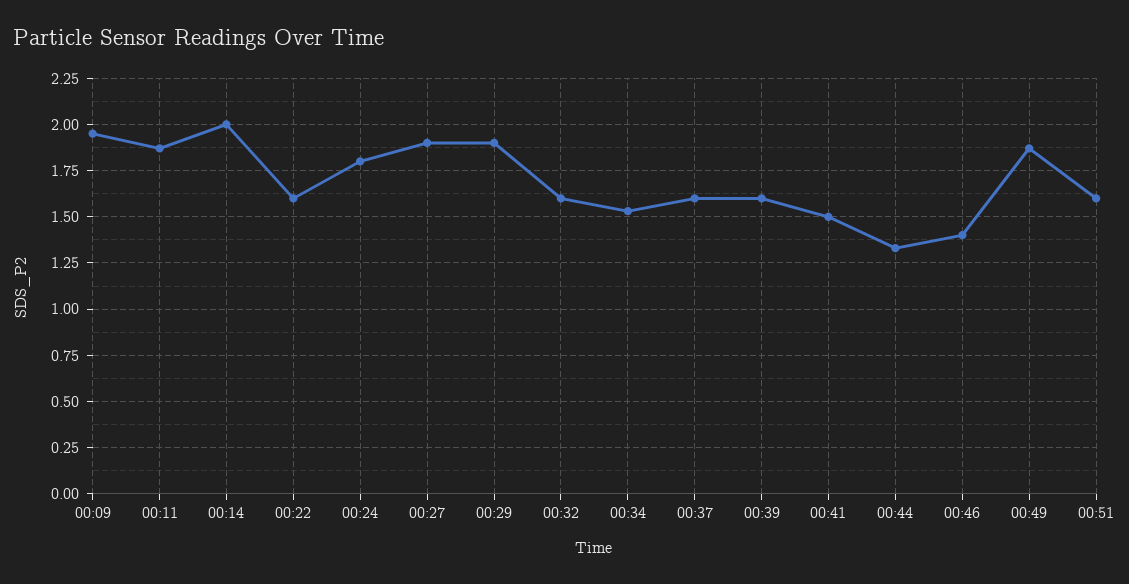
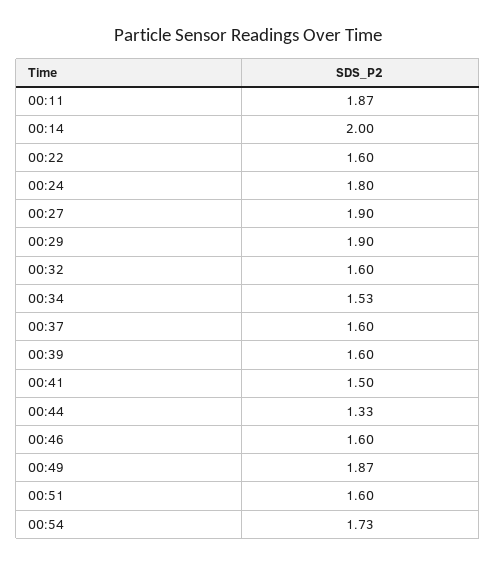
00:09: 1.95 -> none
00:46: 1.4 -> 1.6
00:54: none -> 1.73

